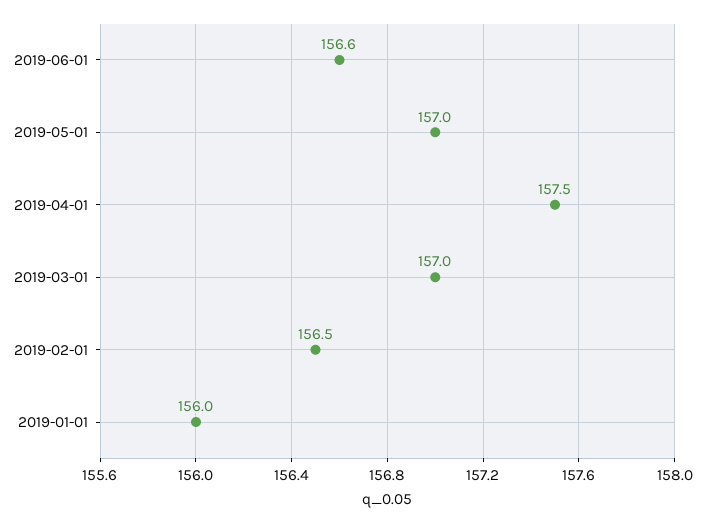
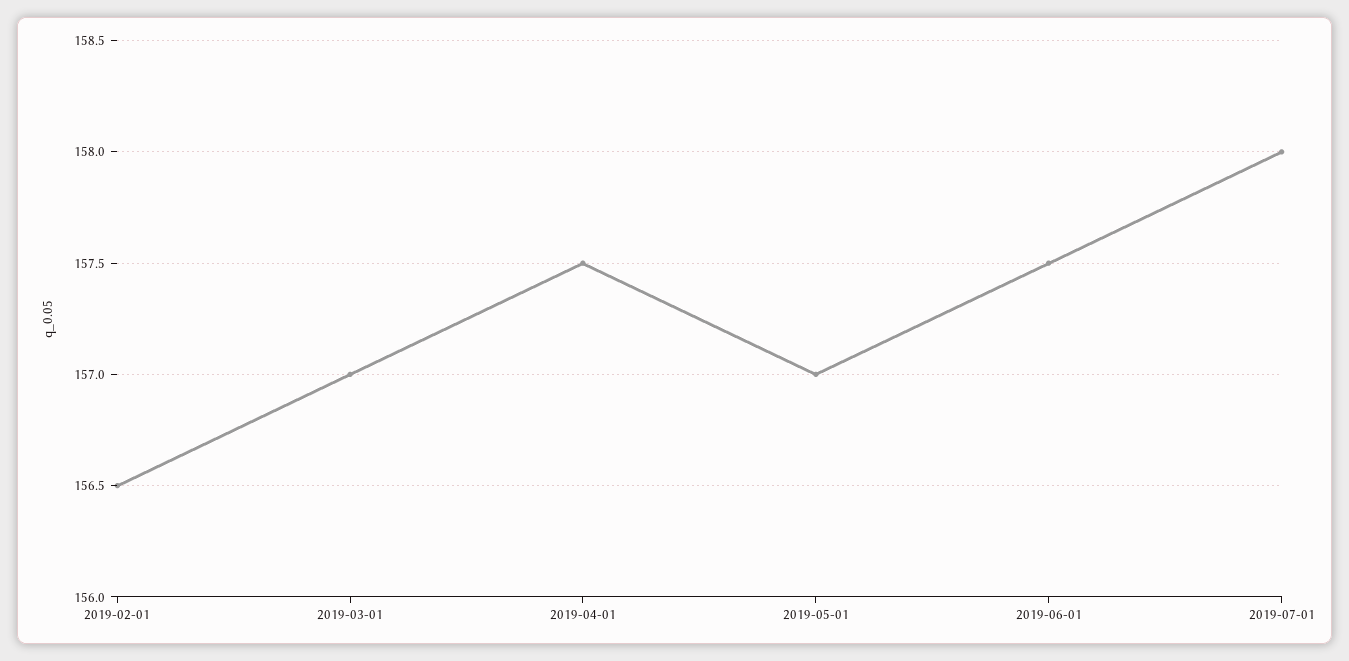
2019-06-01: 156.6 -> 157.5
2019-01-01: 156 -> none
2019-07-01: none -> 158

